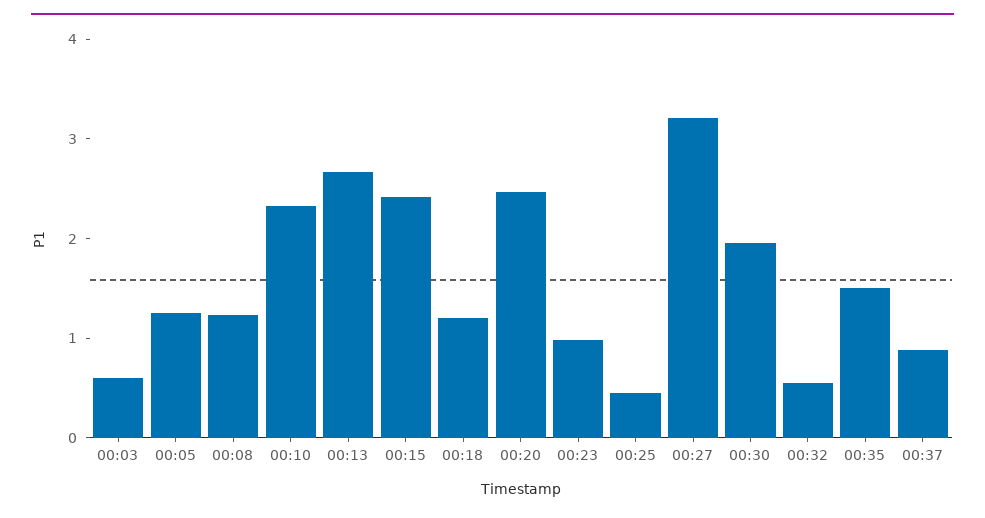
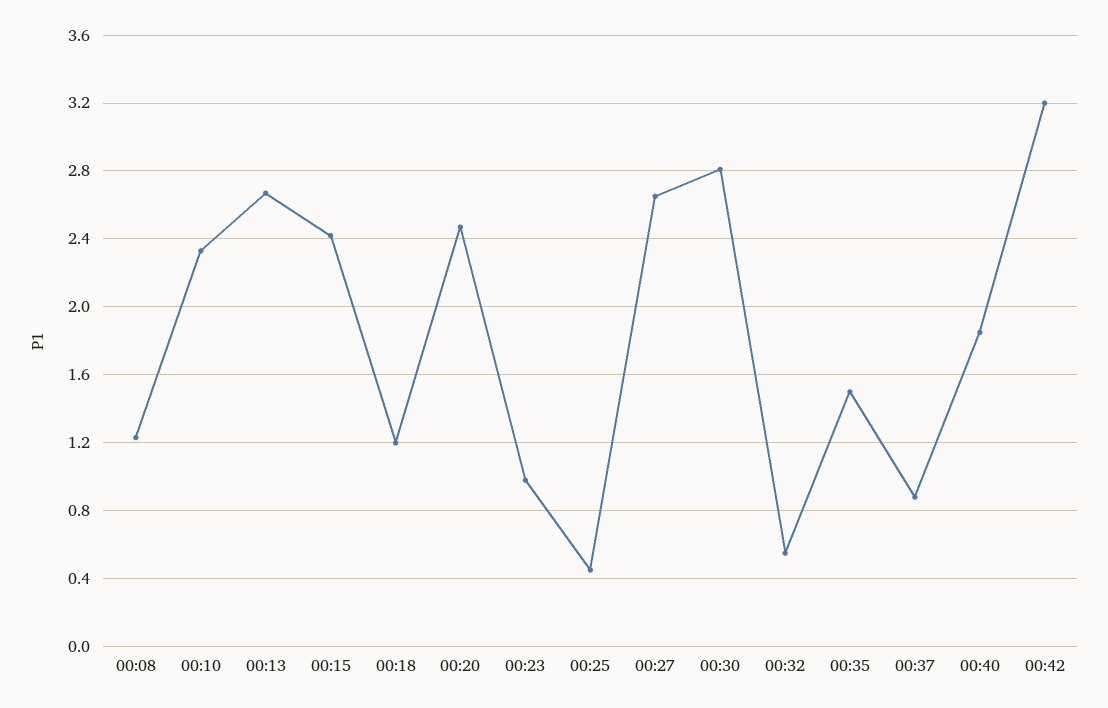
00:03: 0.6 -> none
00:05: 1.2 -> none
00:27: 3.2 -> 2.65
00:30: 2 -> 2.8
00:40: none -> 1.85
00:42: none -> 3.2

